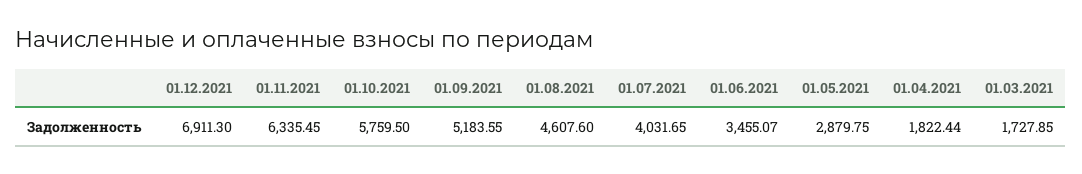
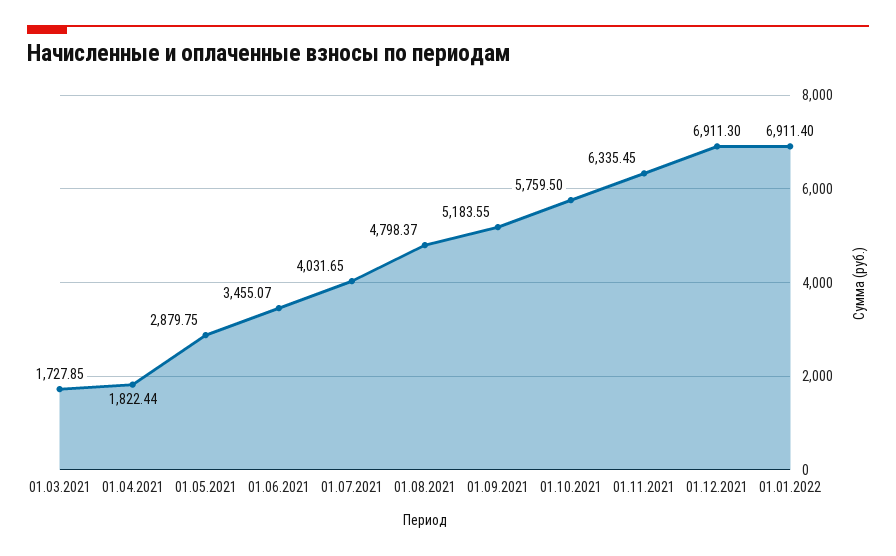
01.08.2021: 4607.6 -> 4798.37
01.01.2022: none -> 6911.4

